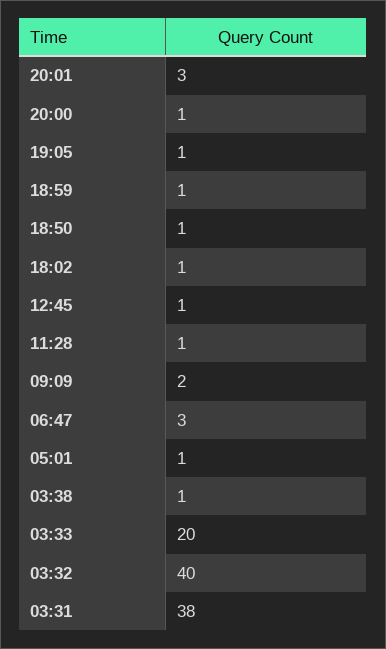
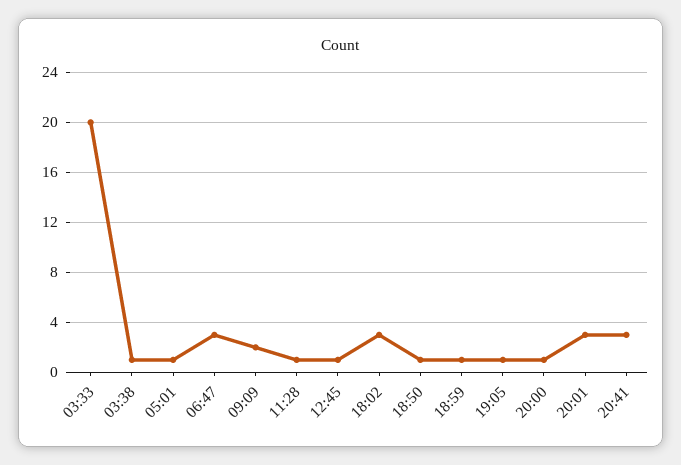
18:02: 1 -> 3
03:32: 40 -> none
03:31: 38 -> none
20:41: none -> 3

